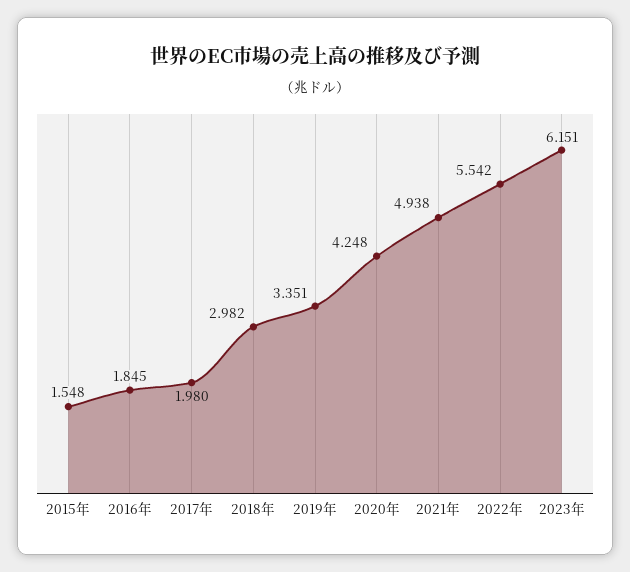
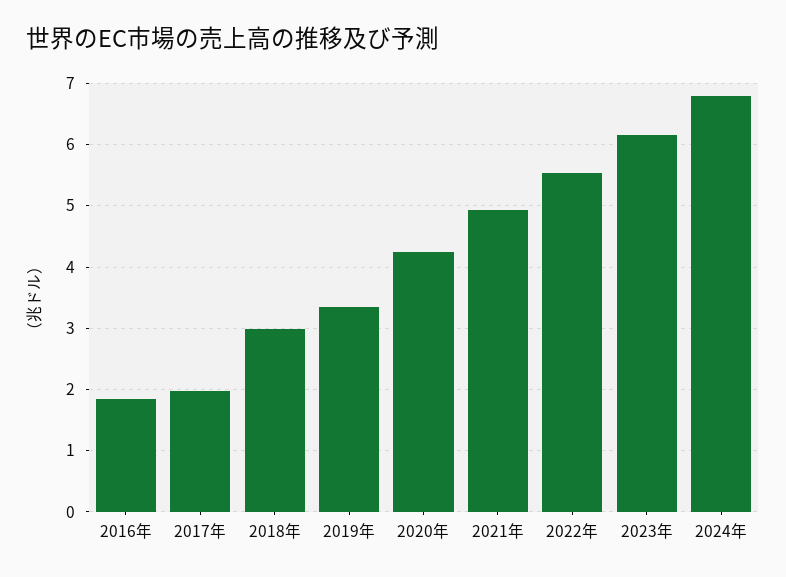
2015年: 1.548 -> none
2024年: none -> 6.8

